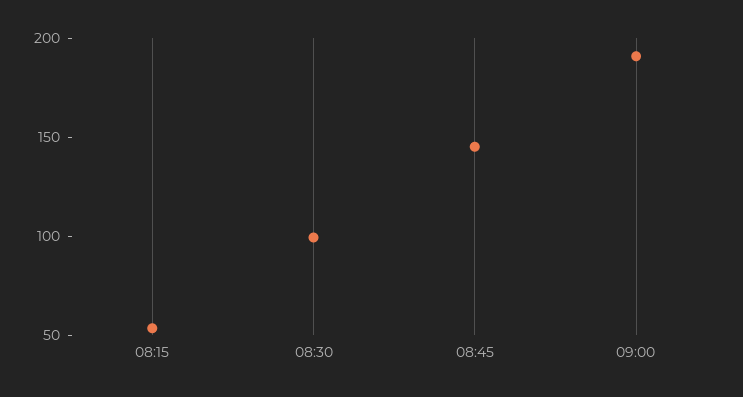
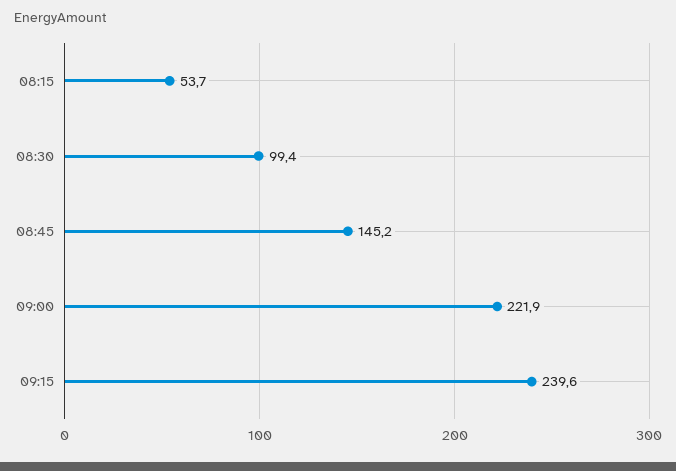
09:00: 190 -> 221.9
09:15: none -> 239.6

